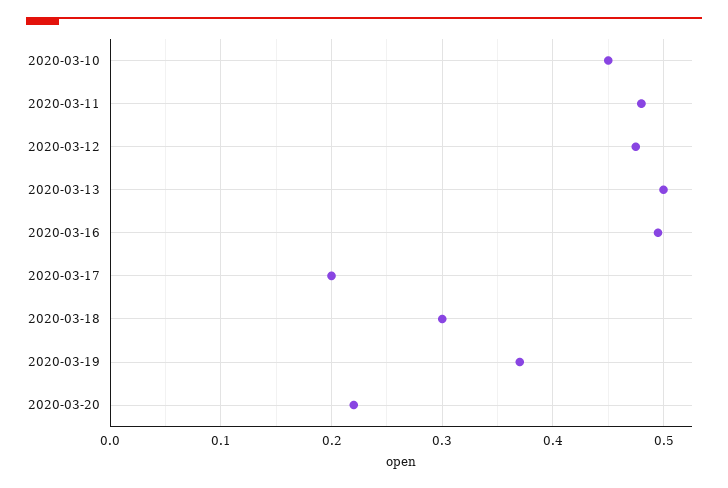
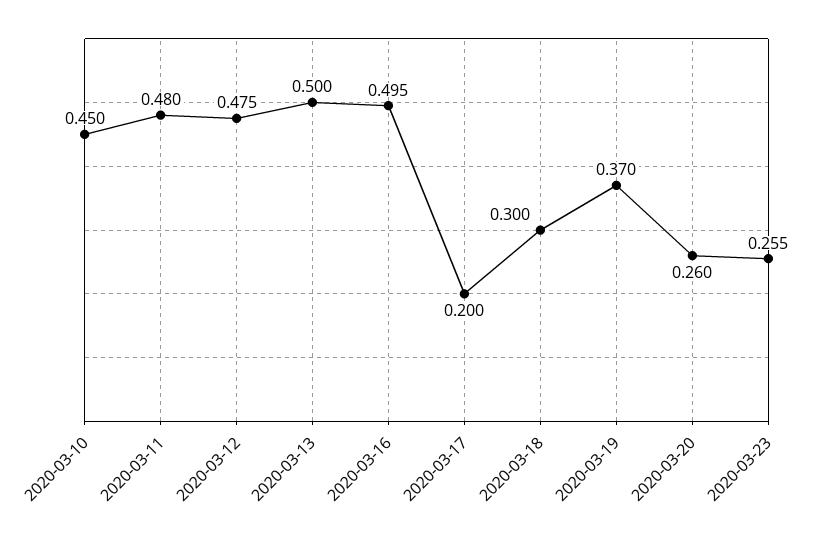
2020-03-20: 0.22 -> 0.26
2020-03-23: none -> 0.255

